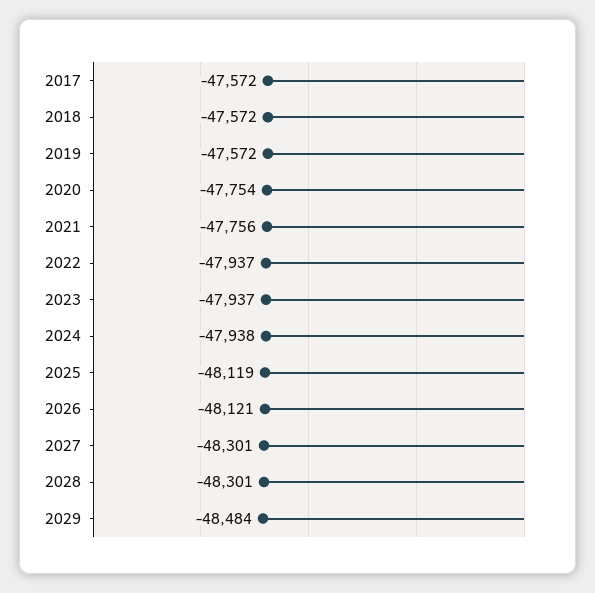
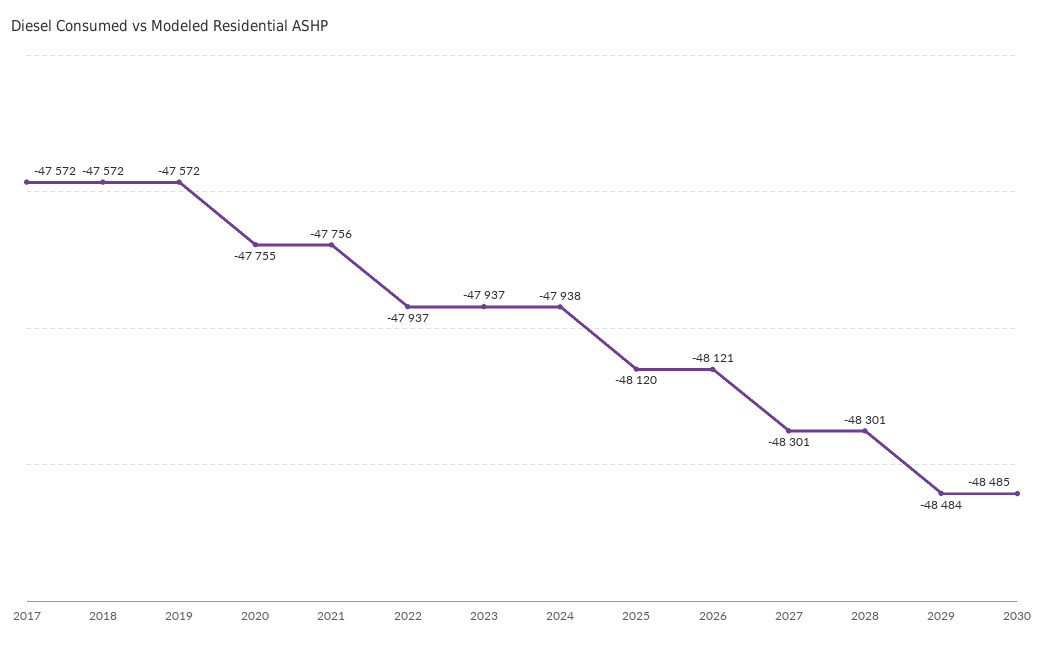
2020: -47754 -> -47755
2025: -48119 -> -48120
2030: none -> -48485

